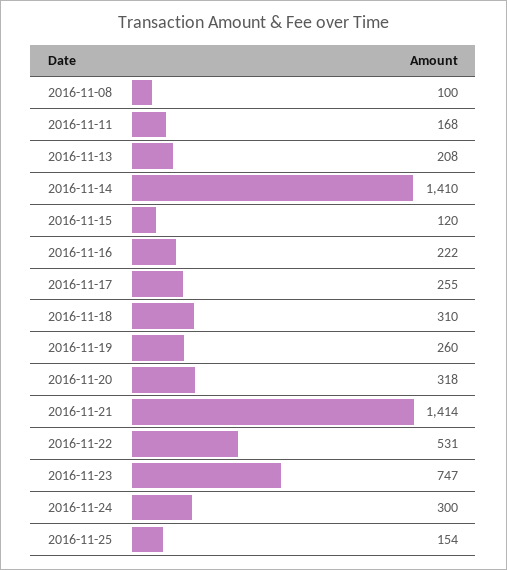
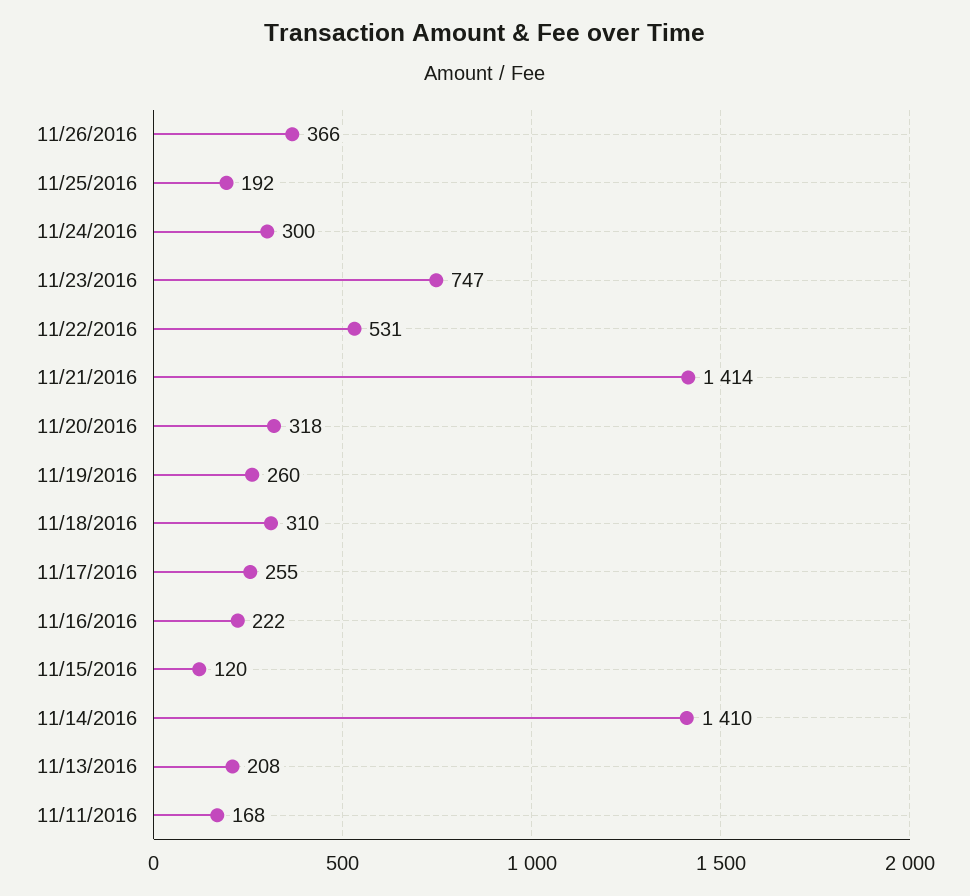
2016-11-08: 100 -> none
2016-11-25: 154 -> 192
11/26/2016: none -> 366

